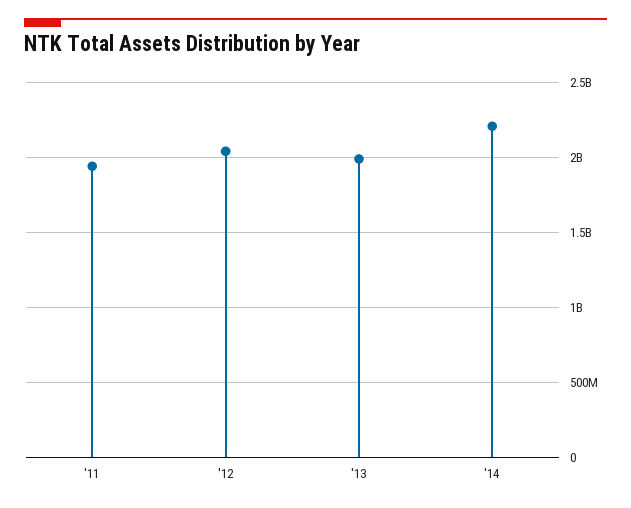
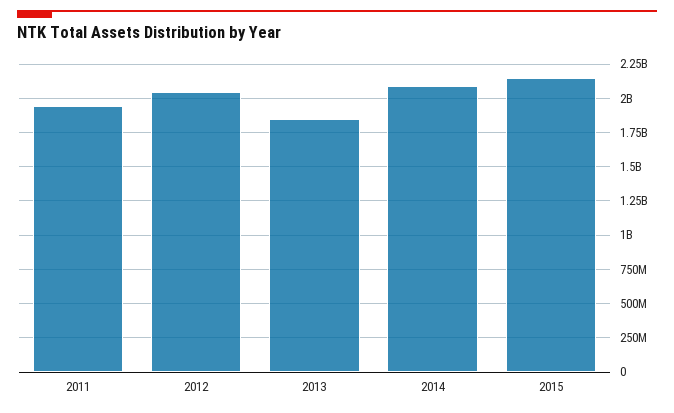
'13: 2000000000 -> 1850000000
'14: 2200000000 -> 2100000000
2015: none -> 2150000000

